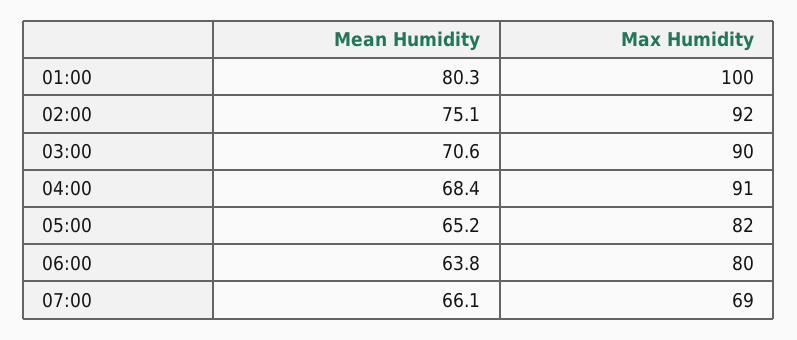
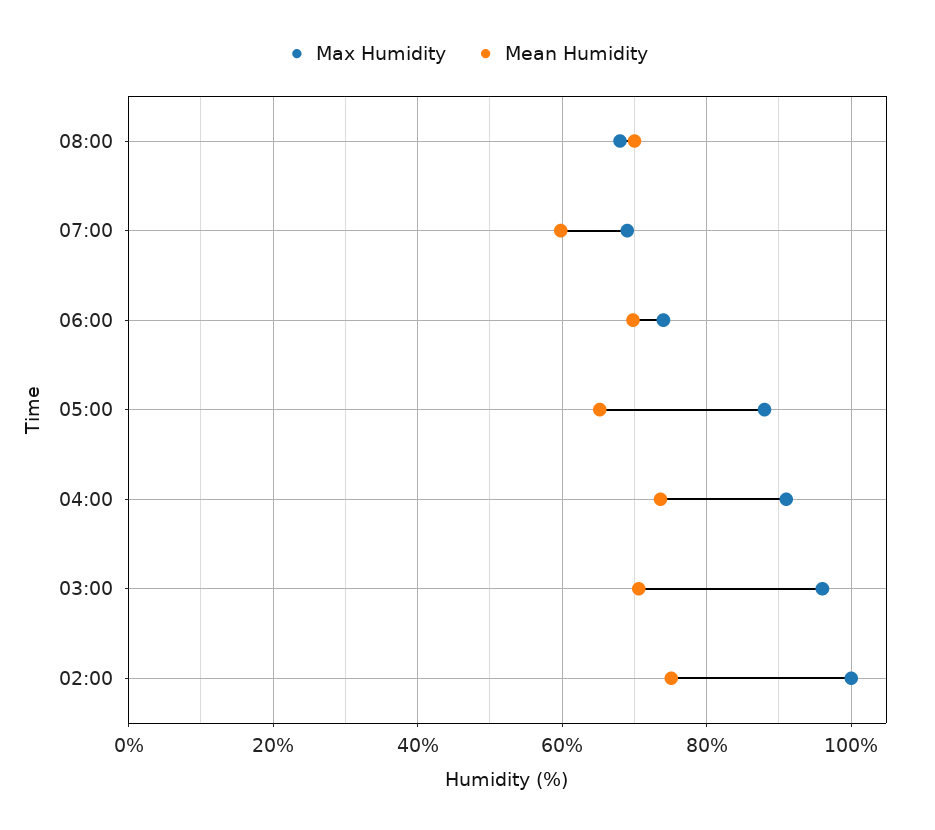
Mean Humidity, 01:00: 80.3 -> none
Max Humidity, 01:00: 100 -> none
Max Humidity, 02:00: 92 -> 100
Max Humidity, 03:00: 90 -> 96
Mean Humidity, 04:00: 68.4 -> 74
Max Humidity, 05:00: 82 -> 88
Mean Humidity, 06:00: 63.8 -> 70
Max Humidity, 06:00: 80 -> 74
Mean Humidity, 07:00: 66.1 -> 60
Max Humidity, 08:00: none -> 68
Mean Humidity, 08:00: none -> 70

